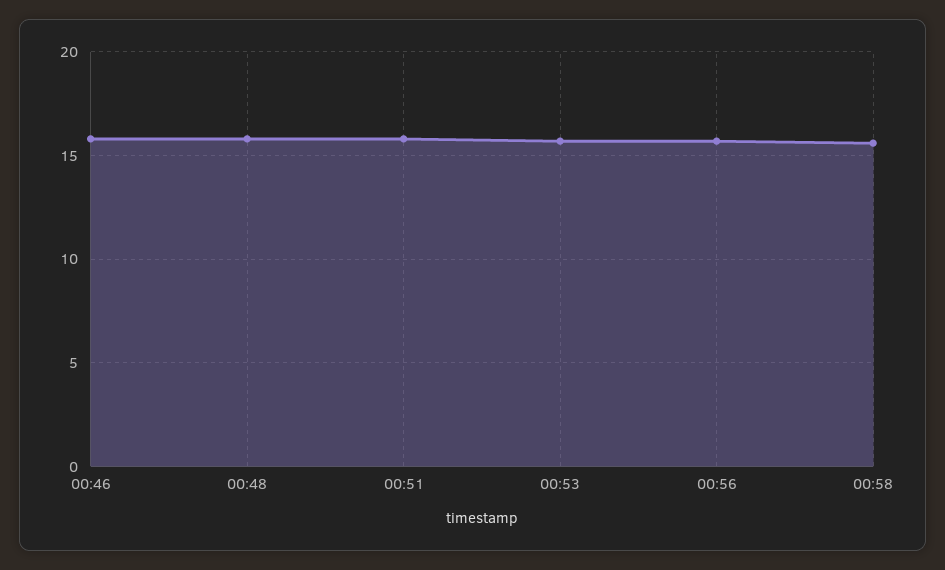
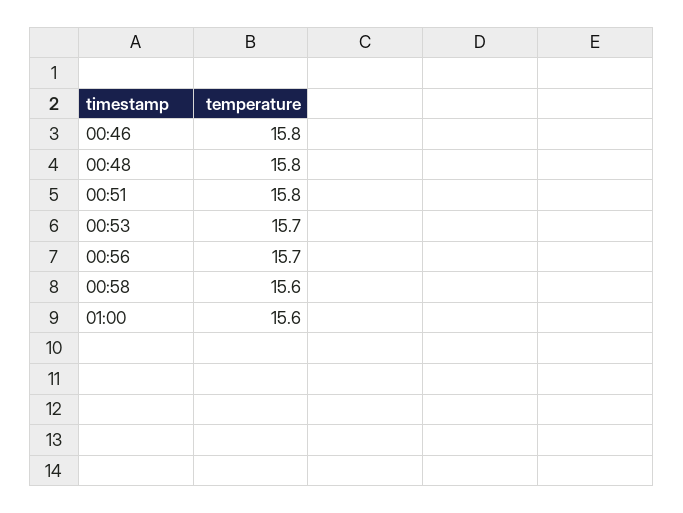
01:00: none -> 15.6

